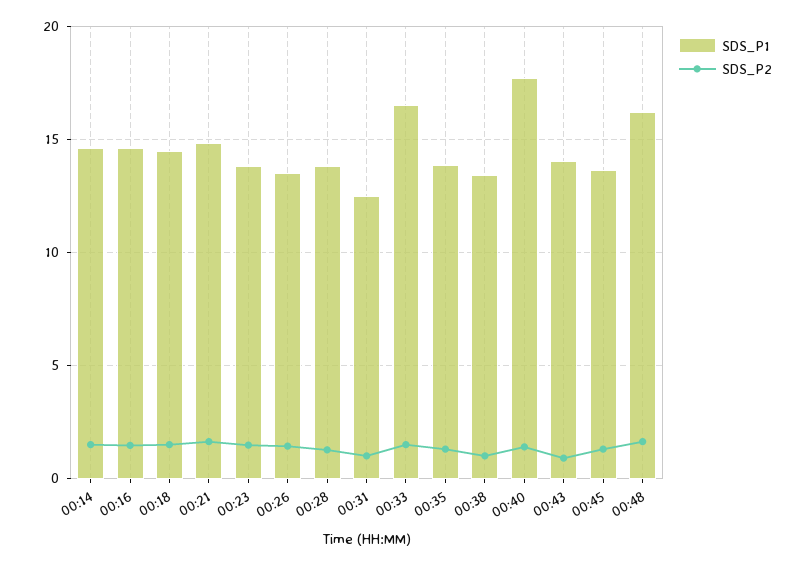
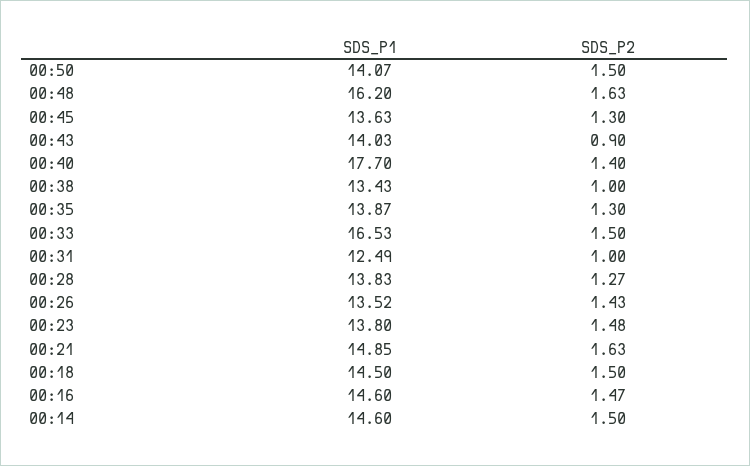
SDS_P1, 00:50: none -> 14.07
SDS_P2, 00:50: none -> 1.5

